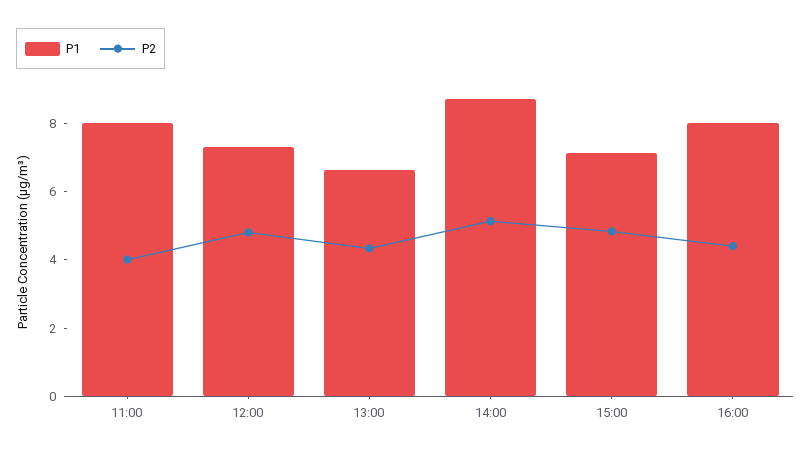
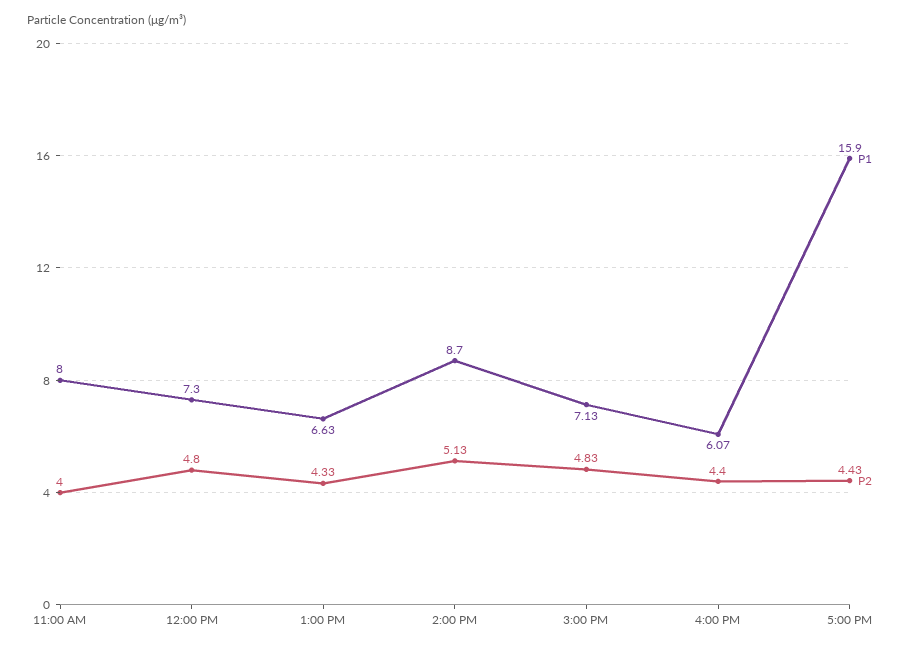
P1, 16:00: 8 -> 6.07
P1, 5:00 PM: none -> 15.9
P2, 5:00 PM: none -> 4.43

